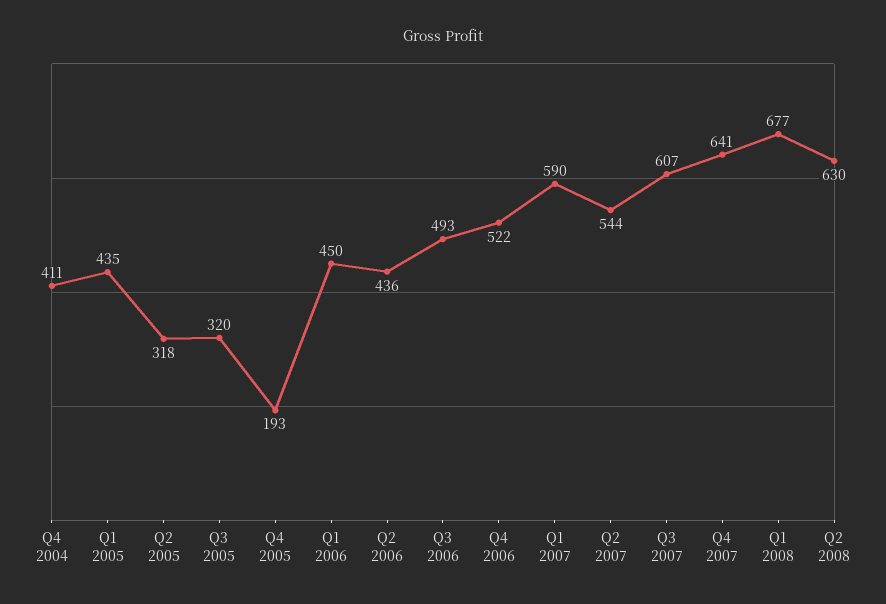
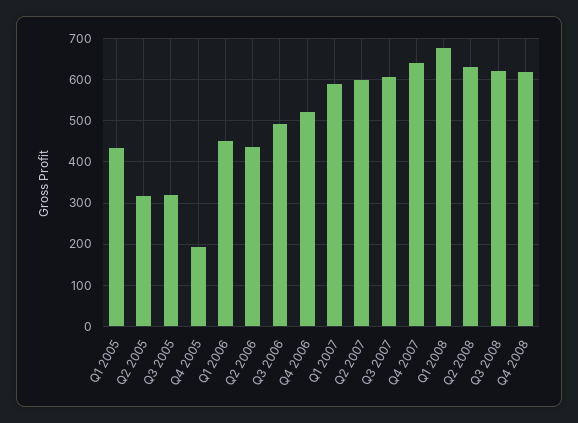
Q4 2004: 411 -> none
Q2 2007: 544 -> 600
Q3 2008: none -> 620
Q4 2008: none -> 620

